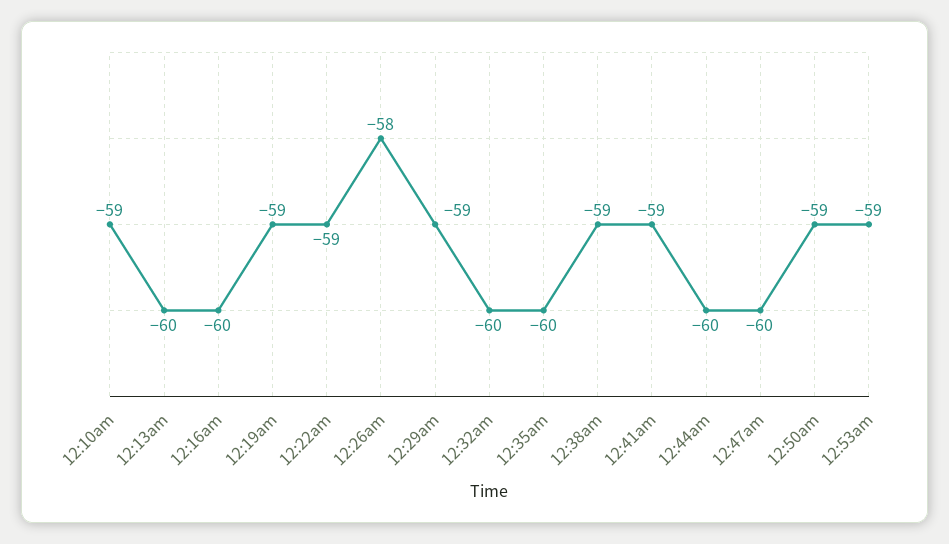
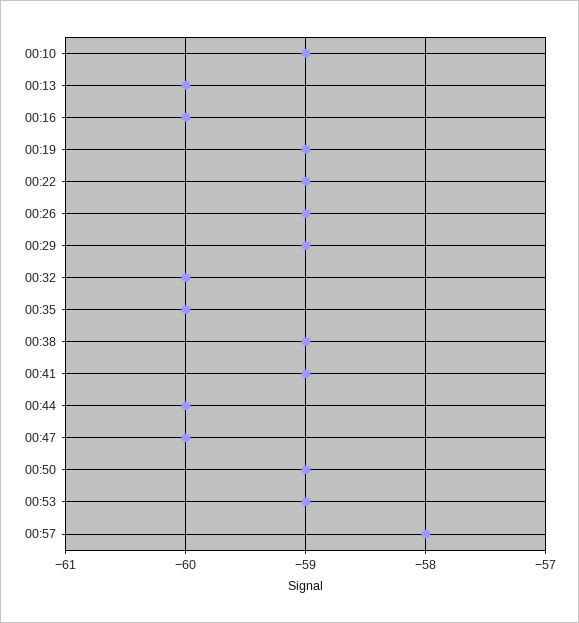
12:26am: -58 -> -59
00:57: none -> -58

